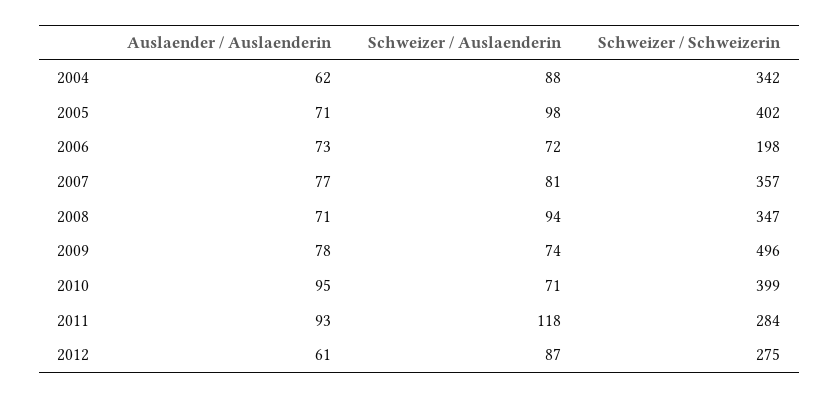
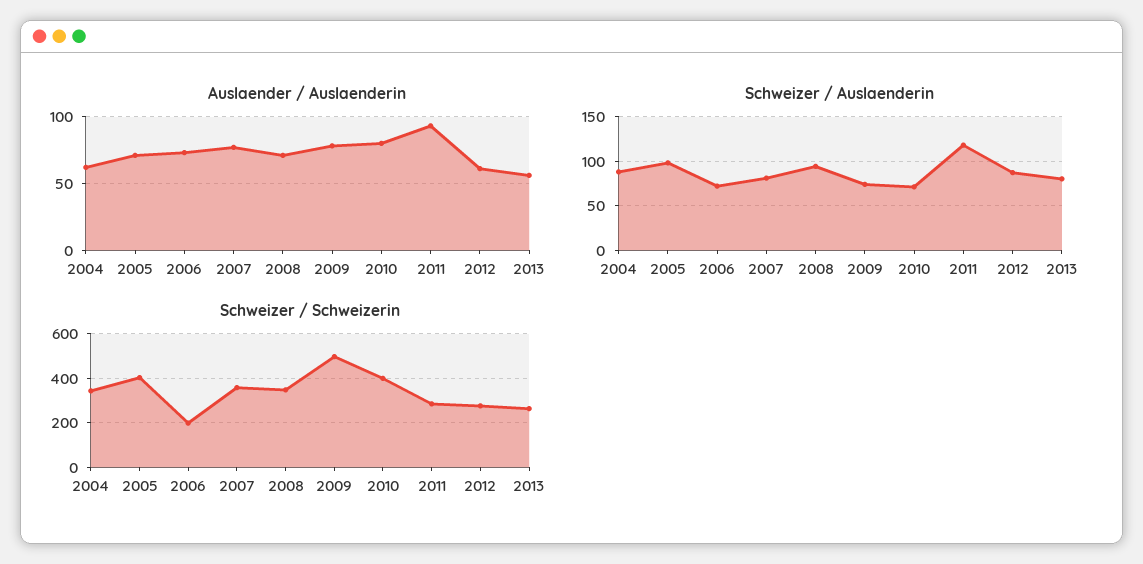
Auslaender / Auslaenderin, 2010: 95 -> 80
Auslaender / Auslaenderin, 2013: none -> 55
Schweizer / Auslaenderin, 2013: none -> 80
Schweizer / Schweizerin, 2013: none -> 250

